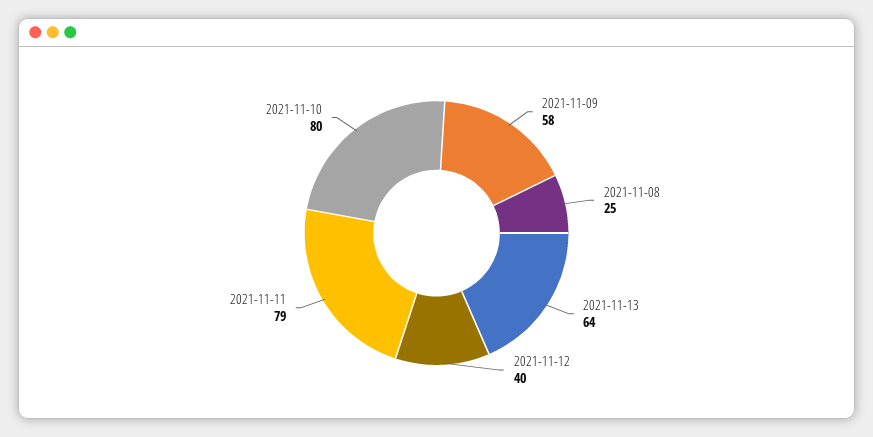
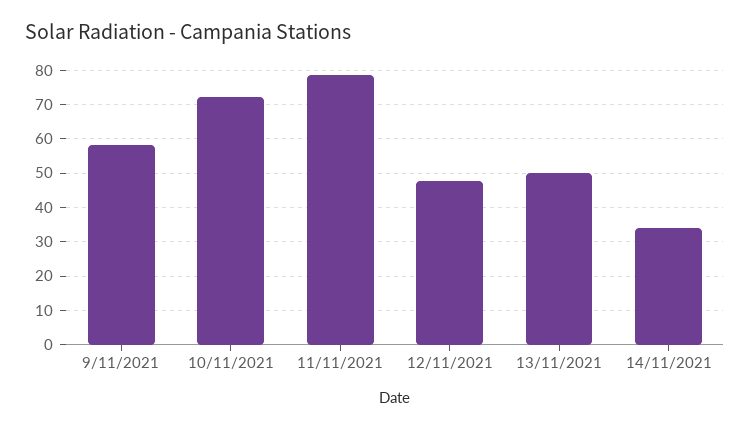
2021-11-08: 25 -> none
2021-11-13: 64 -> 50
2021-11-12: 40 -> 48
2021-11-10: 80 -> 72
14/11/2021: none -> 34

